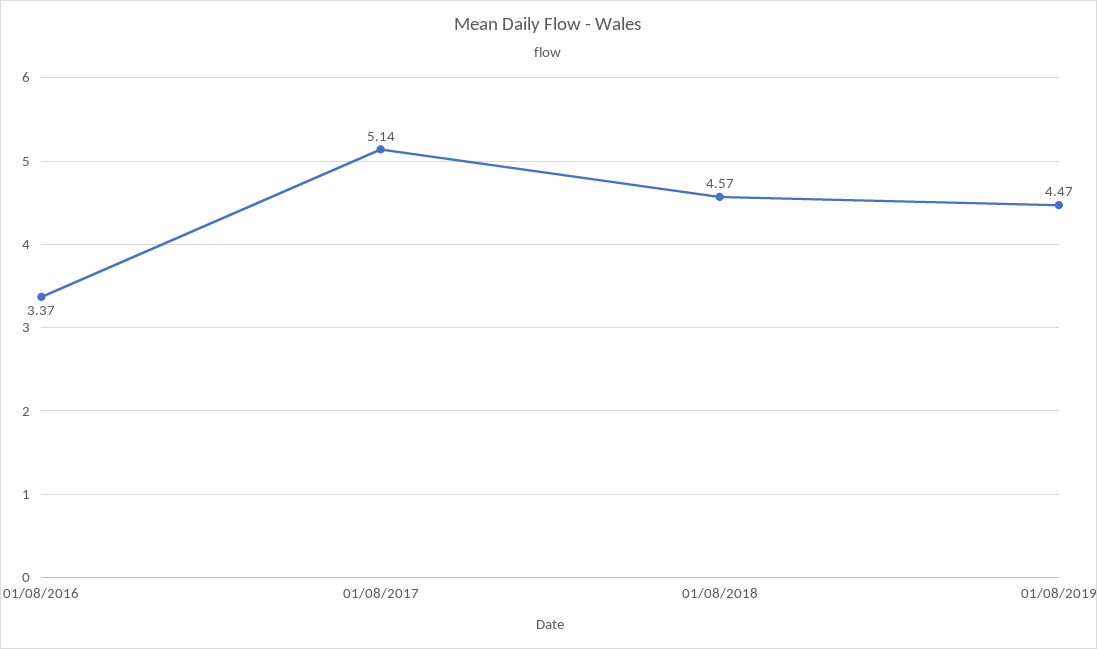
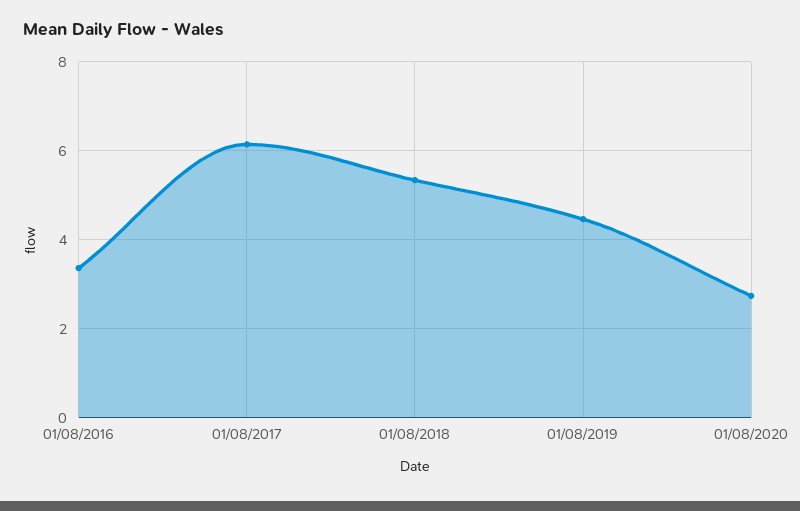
01/08/2017: 5.14 -> 6.2
01/08/2018: 4.57 -> 5.4
01/08/2020: none -> 2.8

